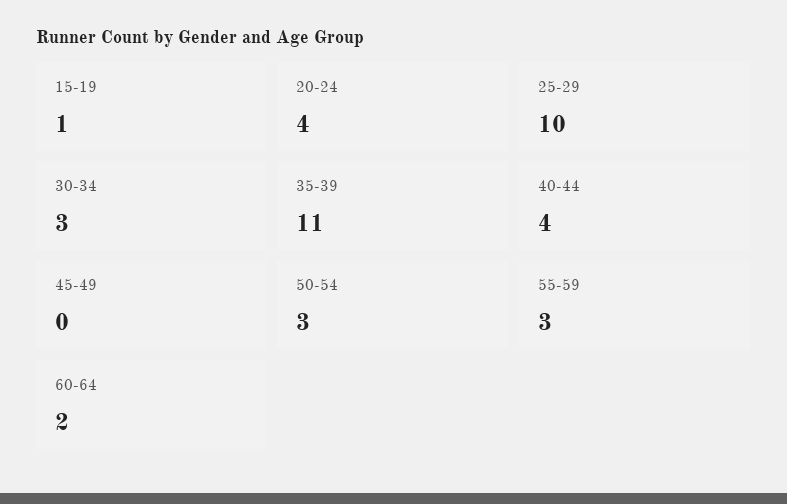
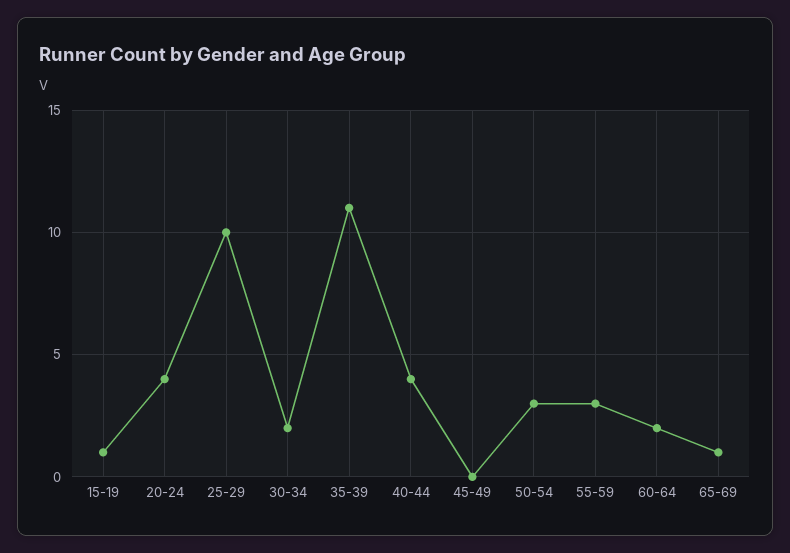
30-34: 3 -> 2
65-69: none -> 1

